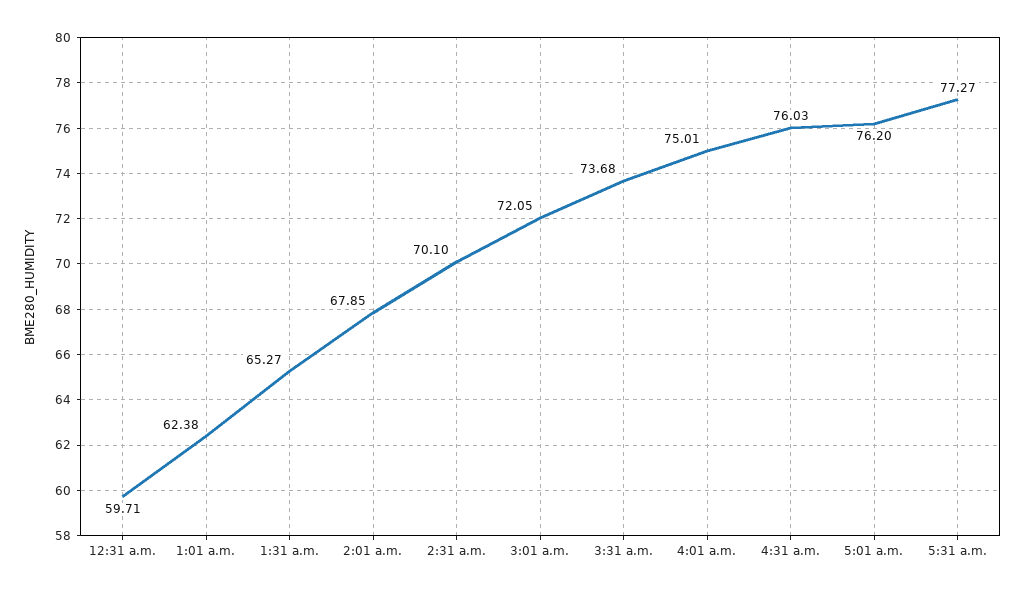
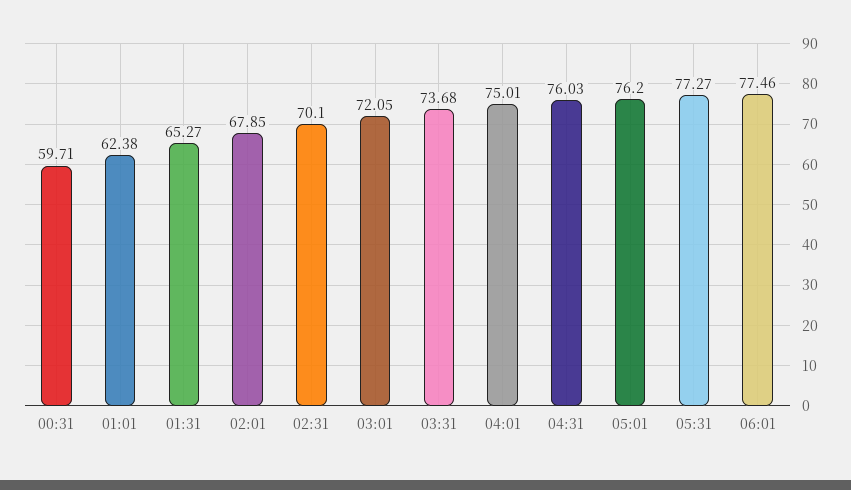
06:01: none -> 77.46

